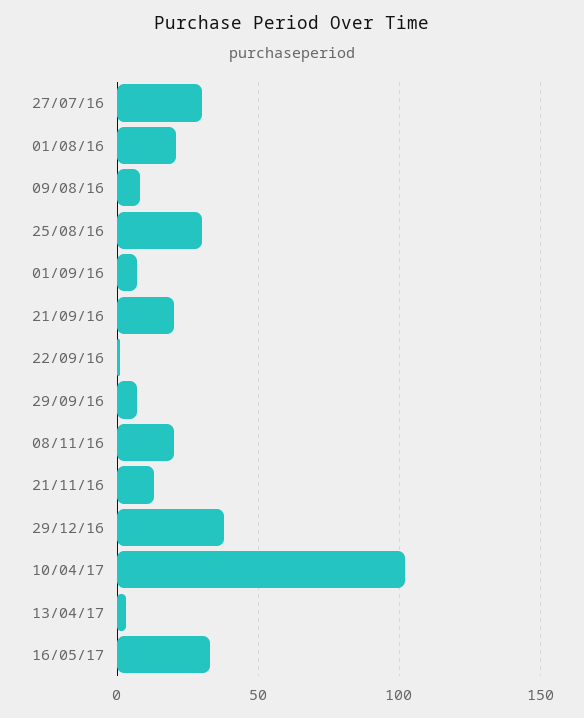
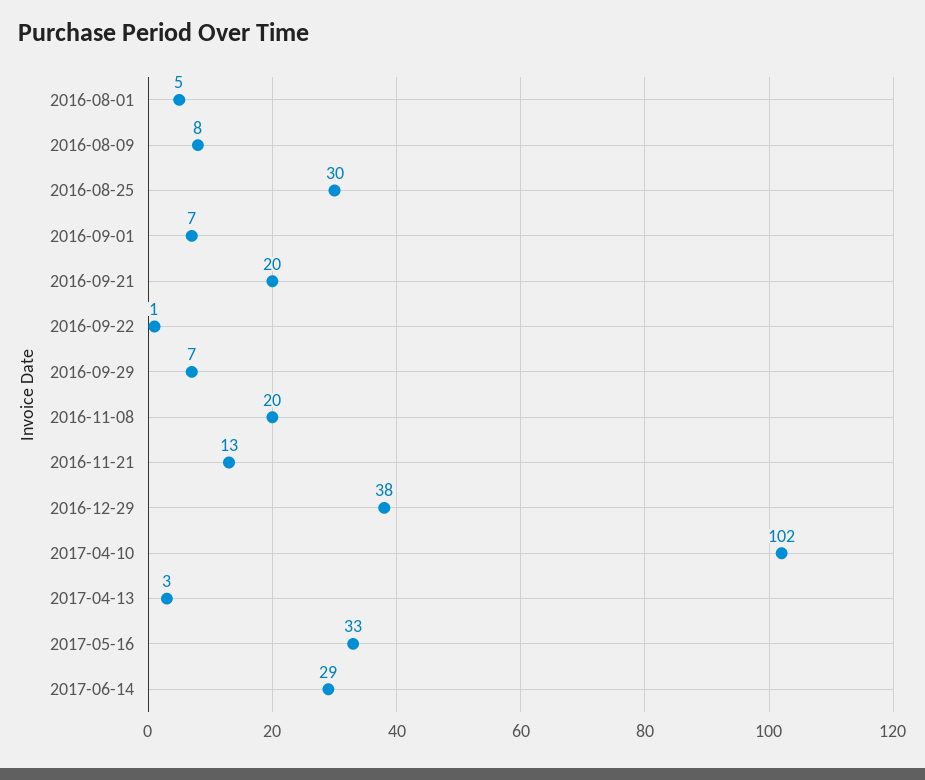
27/07/16: 30 -> none
01/08/16: 20 -> 5
2017-06-14: none -> 29

